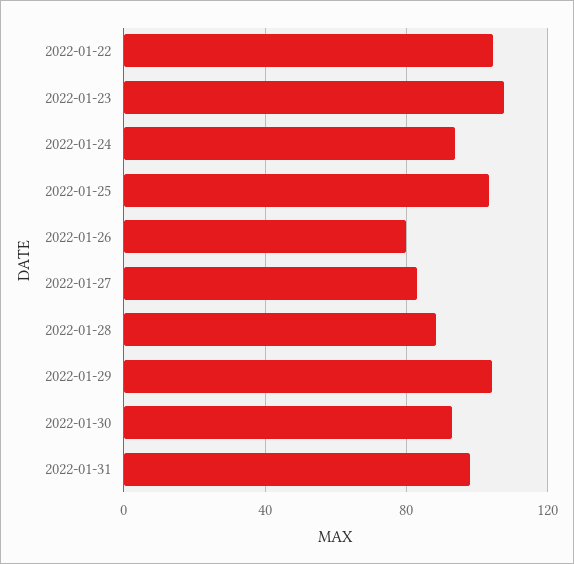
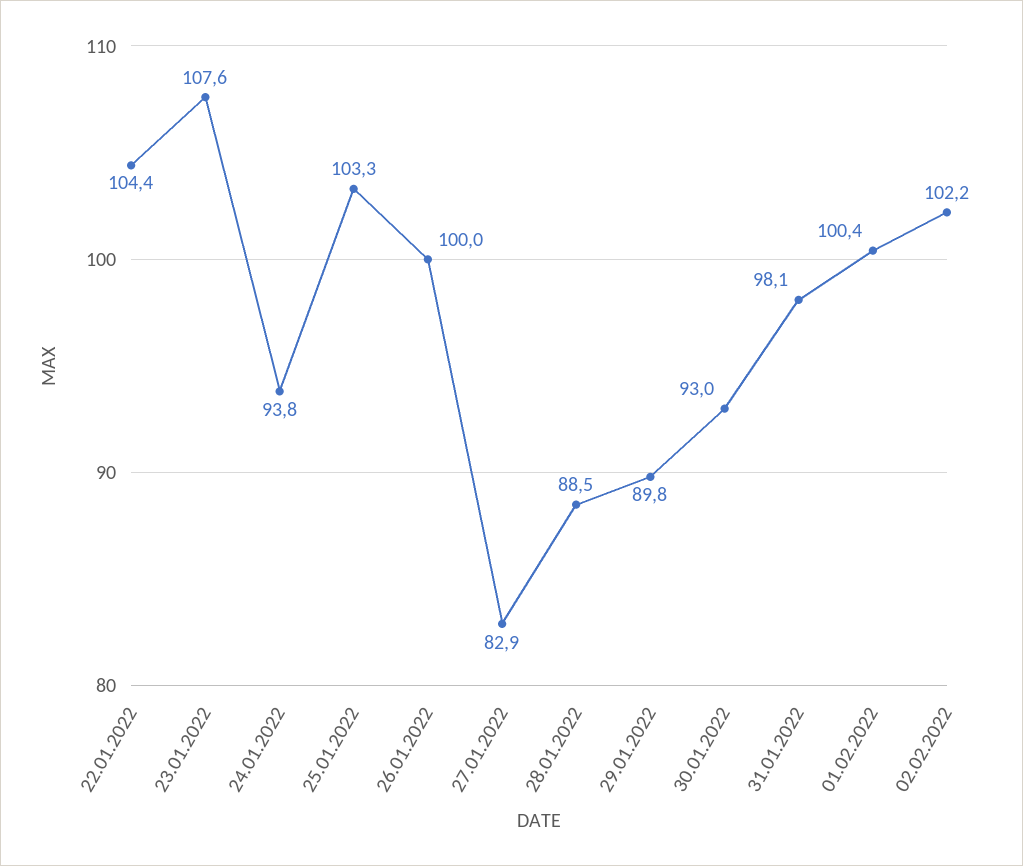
2022-01-26: 80 -> 100
2022-01-29: 105 -> 89.8
01.02.2022: none -> 100.4
02.02.2022: none -> 102.2

